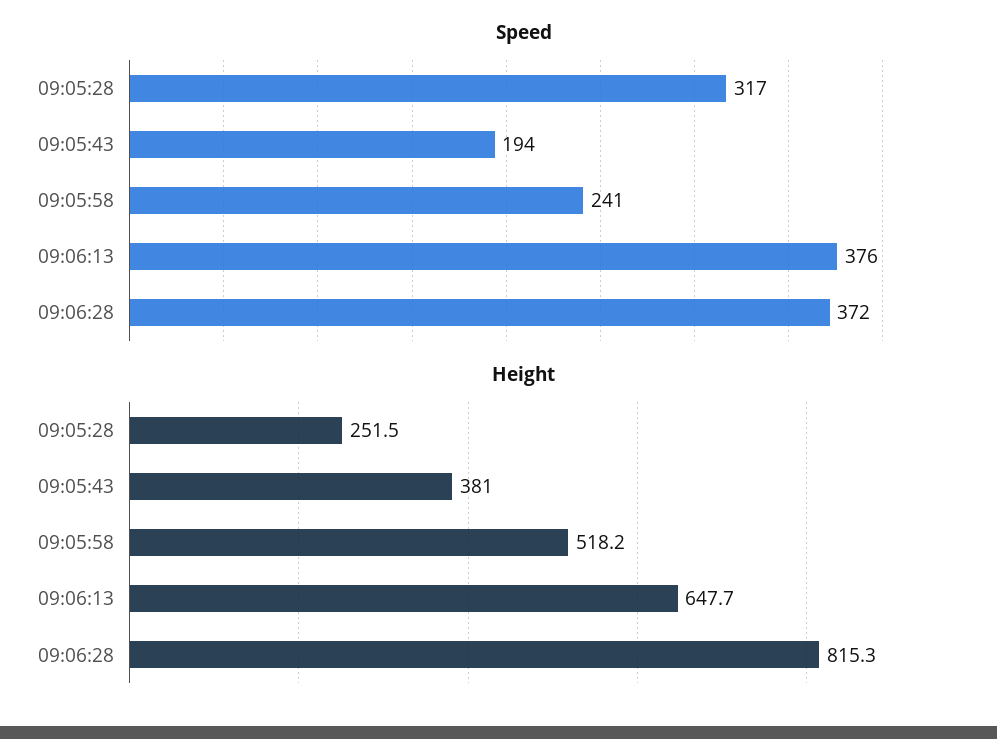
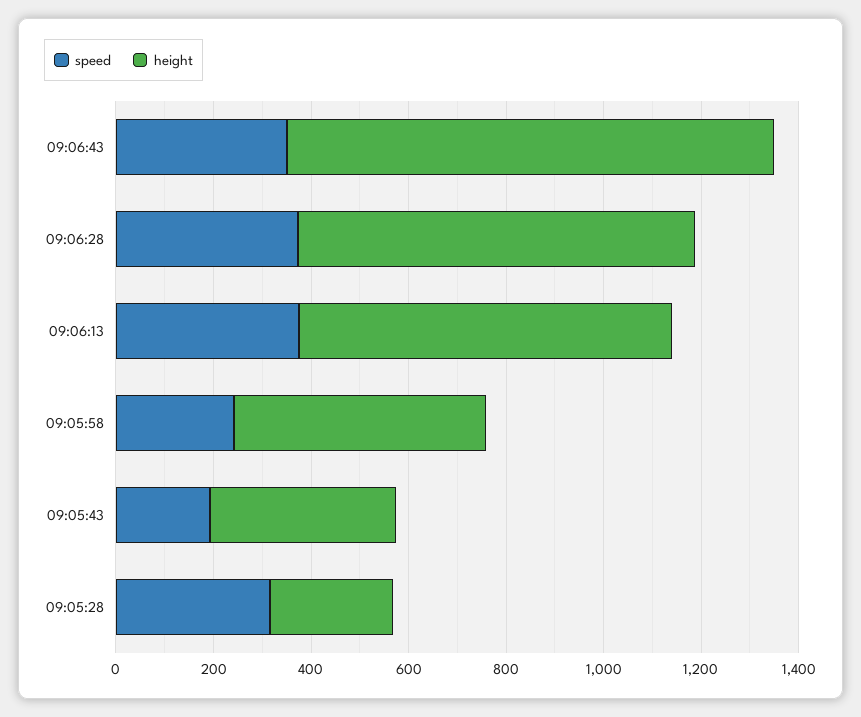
Height, 09:06:13: 647.7 -> 750
Speed, 09:06:43: none -> 350
Height, 09:06:43: none -> 1000

